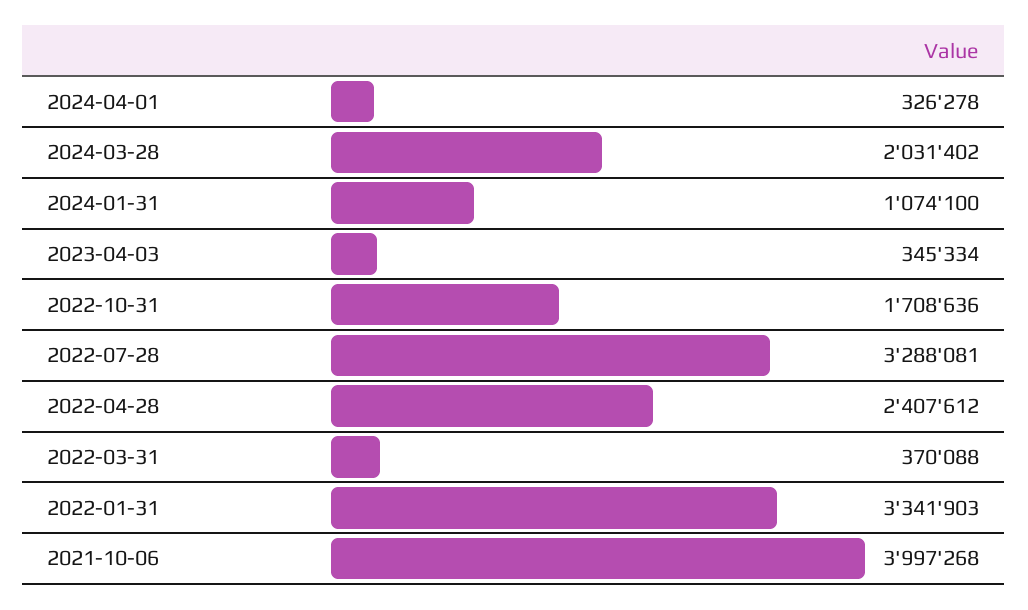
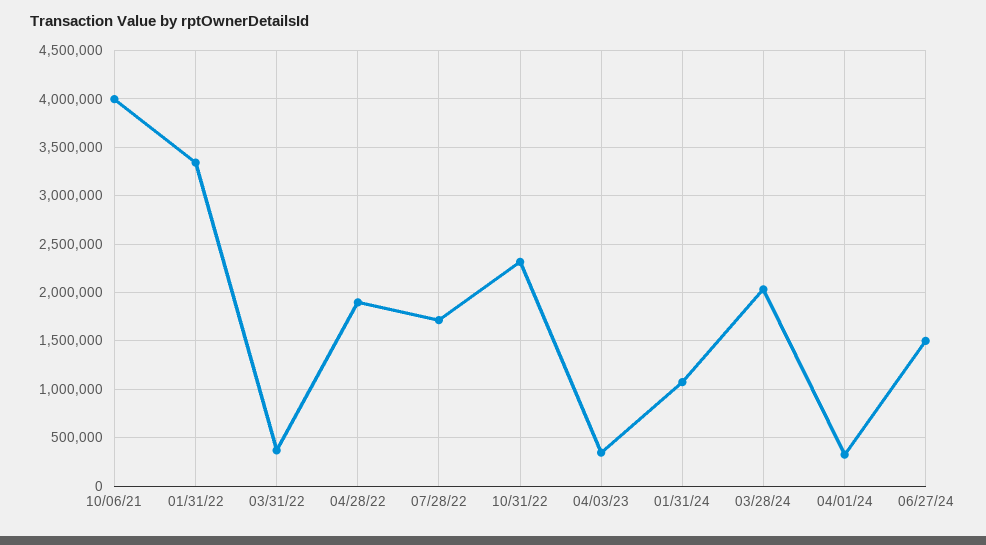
2022-10-31: 1708636 -> 2300000
2022-07-28: 3288081 -> 1700000
2022-04-28: 2407612 -> 1900000
06/27/24: none -> 1500000

